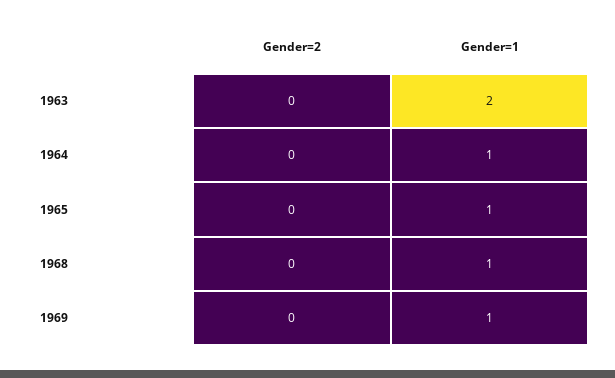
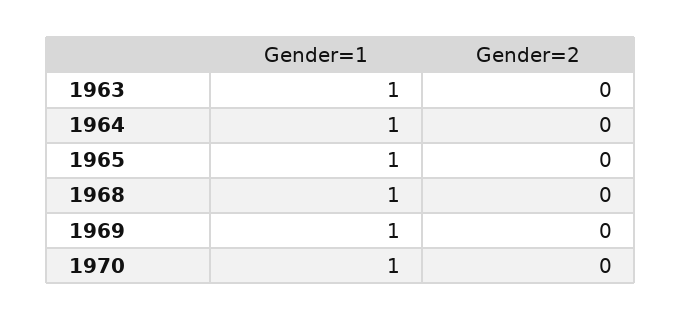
Gender=1, 1963: 2 -> 1
Gender=1, 1970: none -> 1
Gender=2, 1970: none -> 0

